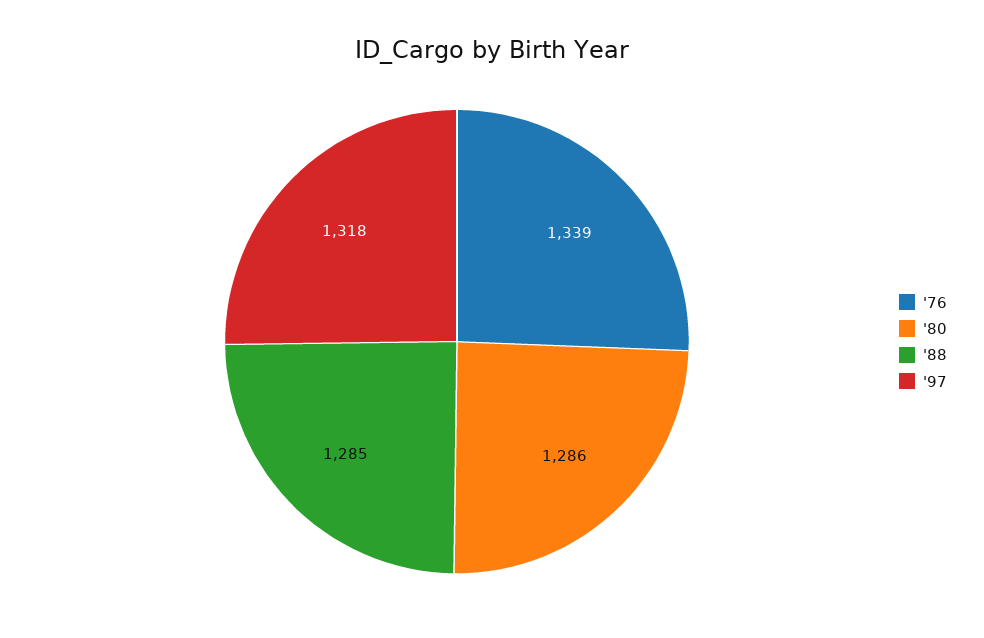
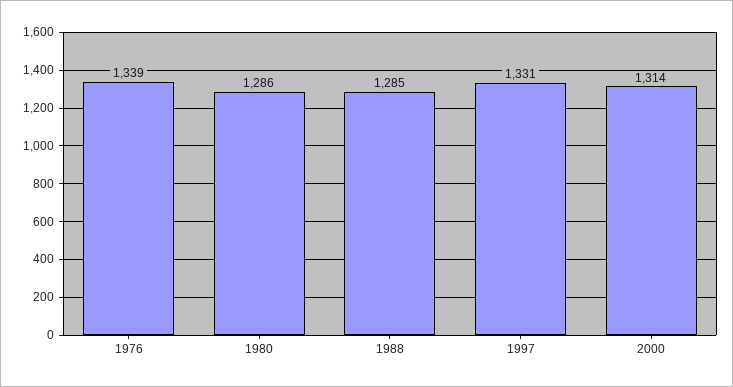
'97: 1318 -> 1331
2000: none -> 1314

